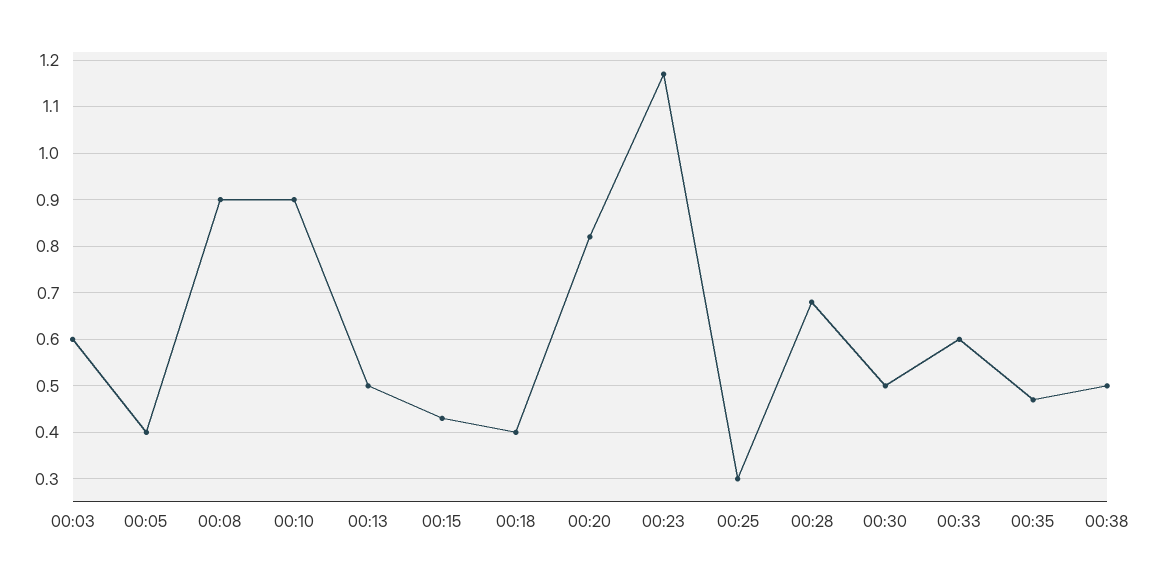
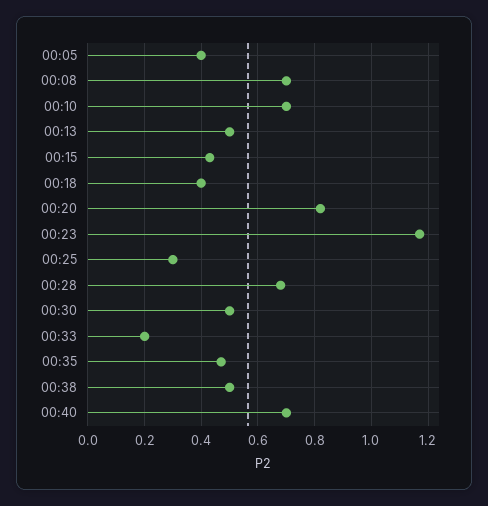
00:03: 0.6 -> none
00:08: 0.9 -> 0.7
00:10: 0.9 -> 0.7
00:33: 0.6 -> 0.2
00:40: none -> 0.7

